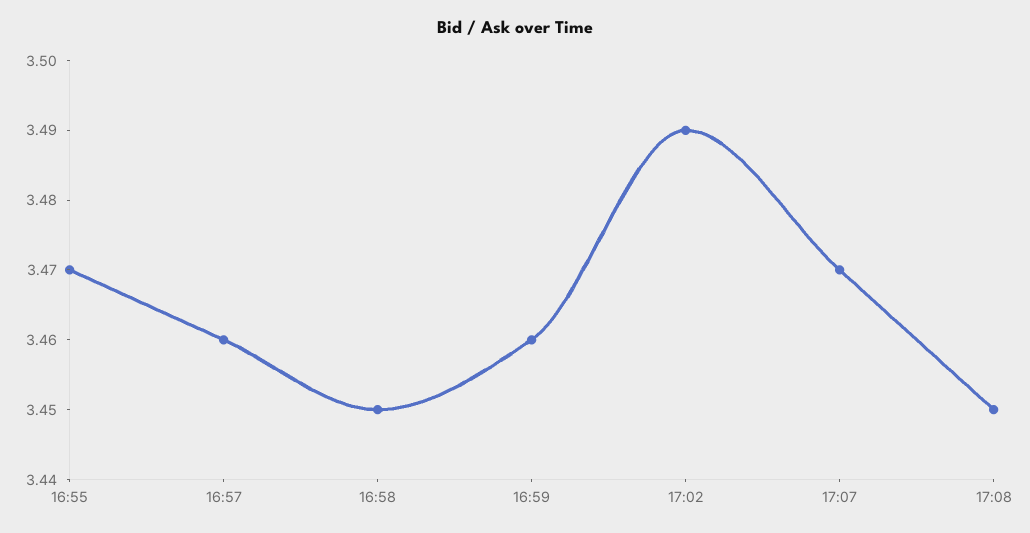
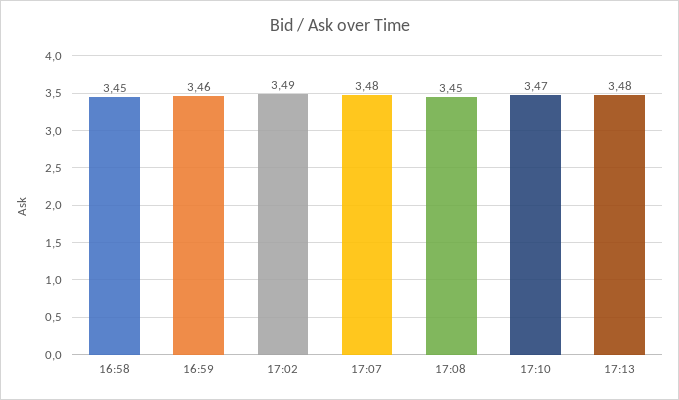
16:55: 3.47 -> none
16:57: 3.46 -> none
17:07: 3.47 -> 3.48
17:10: none -> 3.47
17:13: none -> 3.48

